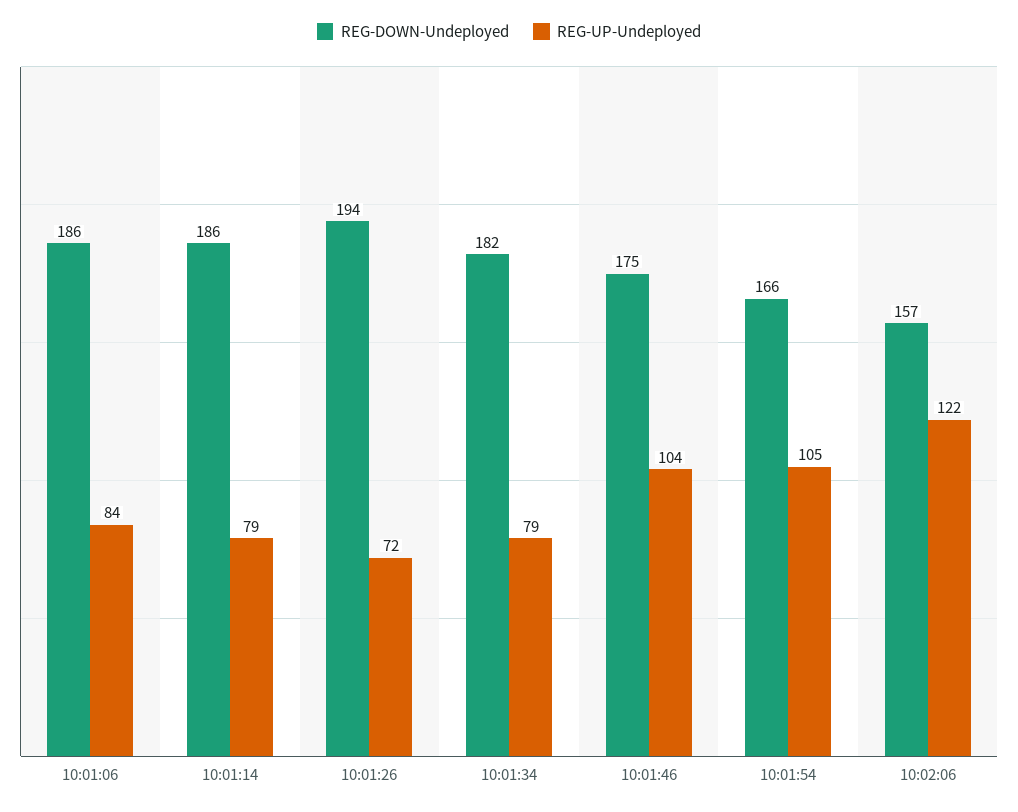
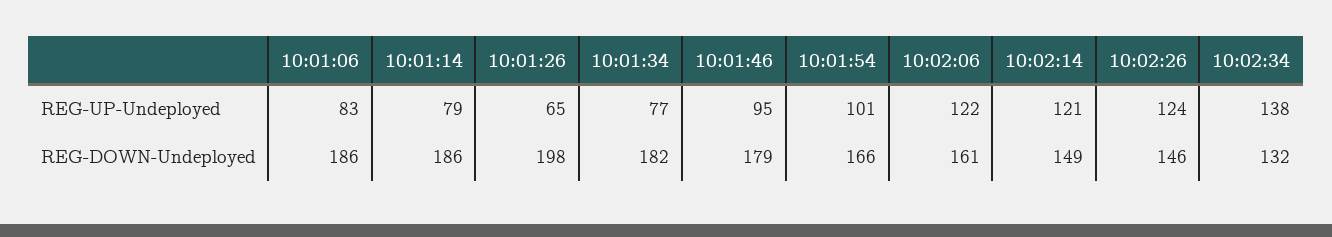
REG-UP-Undeployed, 10:01:06: 84 -> 83
REG-DOWN-Undeployed, 10:01:26: 194 -> 198
REG-UP-Undeployed, 10:01:26: 72 -> 65
REG-UP-Undeployed, 10:01:34: 79 -> 77
REG-DOWN-Undeployed, 10:01:46: 175 -> 179
REG-UP-Undeployed, 10:01:46: 104 -> 95
REG-UP-Undeployed, 10:01:54: 105 -> 101
REG-DOWN-Undeployed, 10:02:06: 157 -> 161
REG-UP-Undeployed, 10:02:14: none -> 121
REG-UP-Undeployed, 10:02:26: none -> 124
REG-UP-Undeployed, 10:02:34: none -> 138
REG-DOWN-Undeployed, 10:02:14: none -> 149
REG-DOWN-Undeployed, 10:02:26: none -> 146
REG-DOWN-Undeployed, 10:02:34: none -> 132

